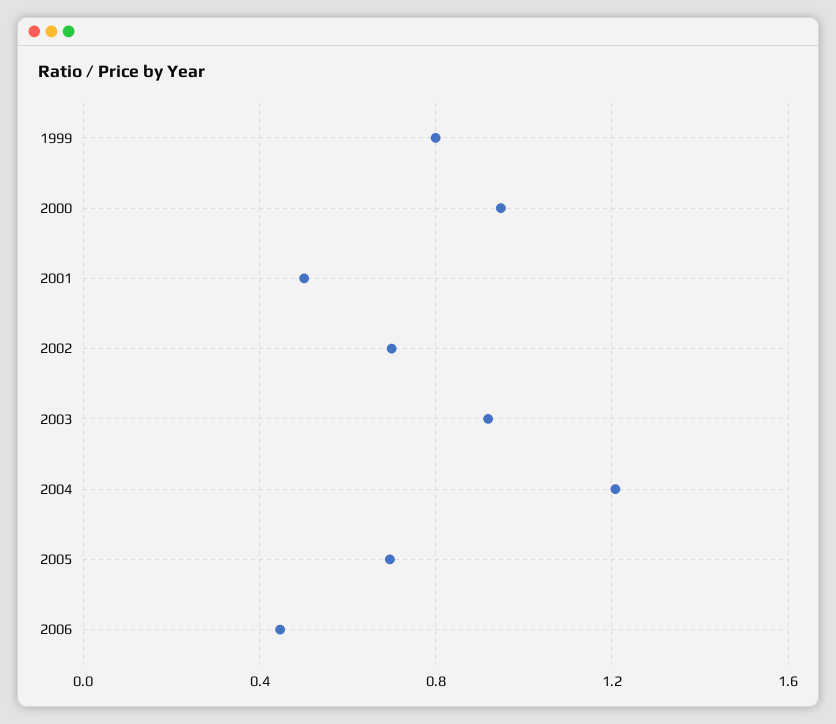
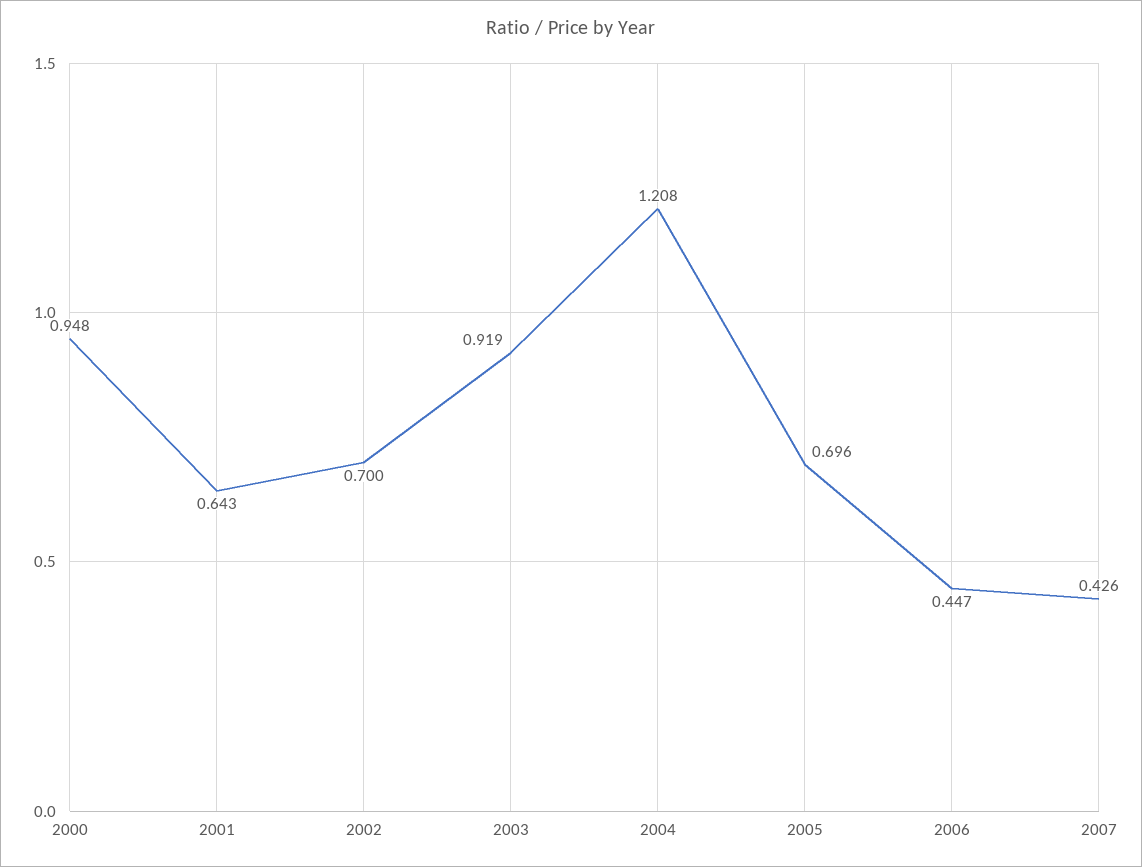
1999: 0.8 -> none
2001: 0.5 -> 0.643
2007: none -> 0.426

